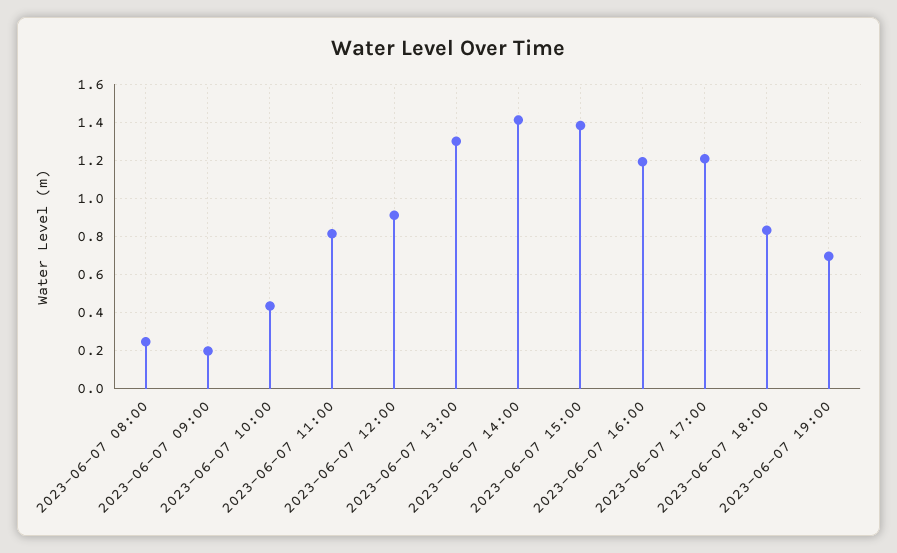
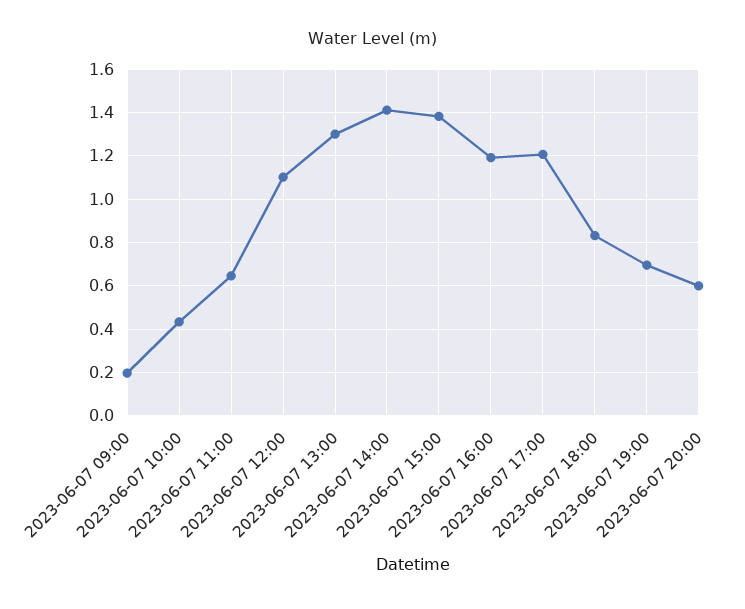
2023-06-07 08:00: 0.25 -> none
2023-06-07 11:00: 0.8 -> 0.65
2023-06-07 12:00: 0.9 -> 1.1
2023-06-07 20:00: none -> 0.6

